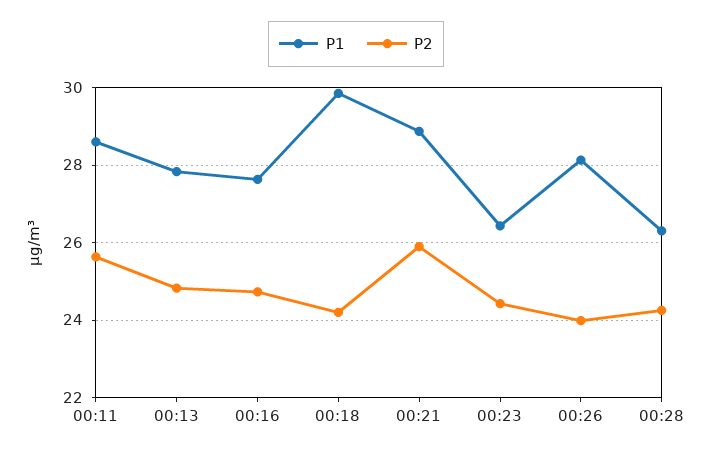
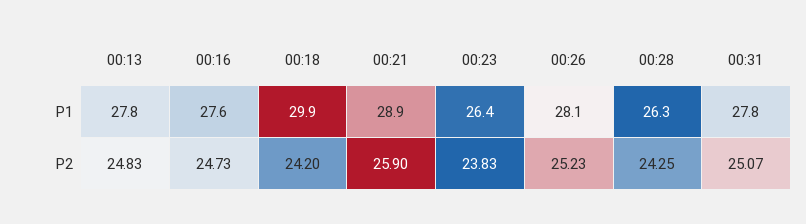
P1, 00:11: 28.6 -> none
P2, 00:11: 25.6 -> none
P2, 00:23: 24.4 -> 23.83
P2, 00:26: 24 -> 25.23
P1, 00:31: none -> 27.8
P2, 00:31: none -> 25.07

